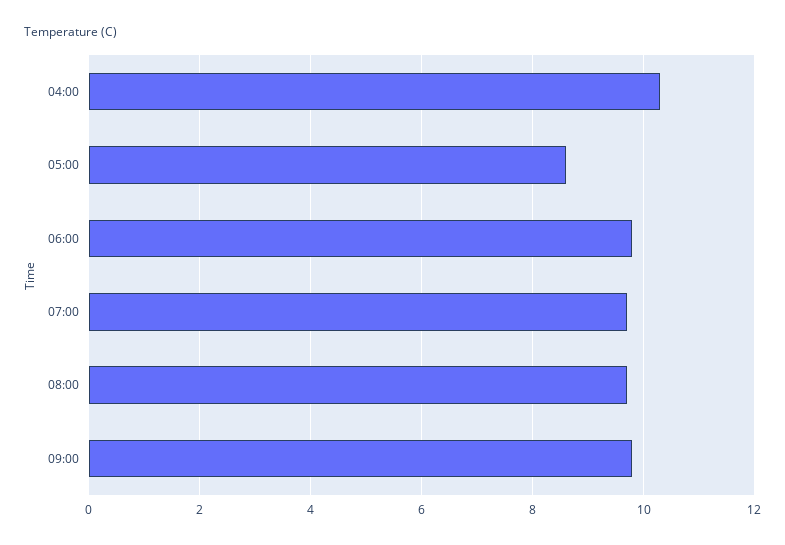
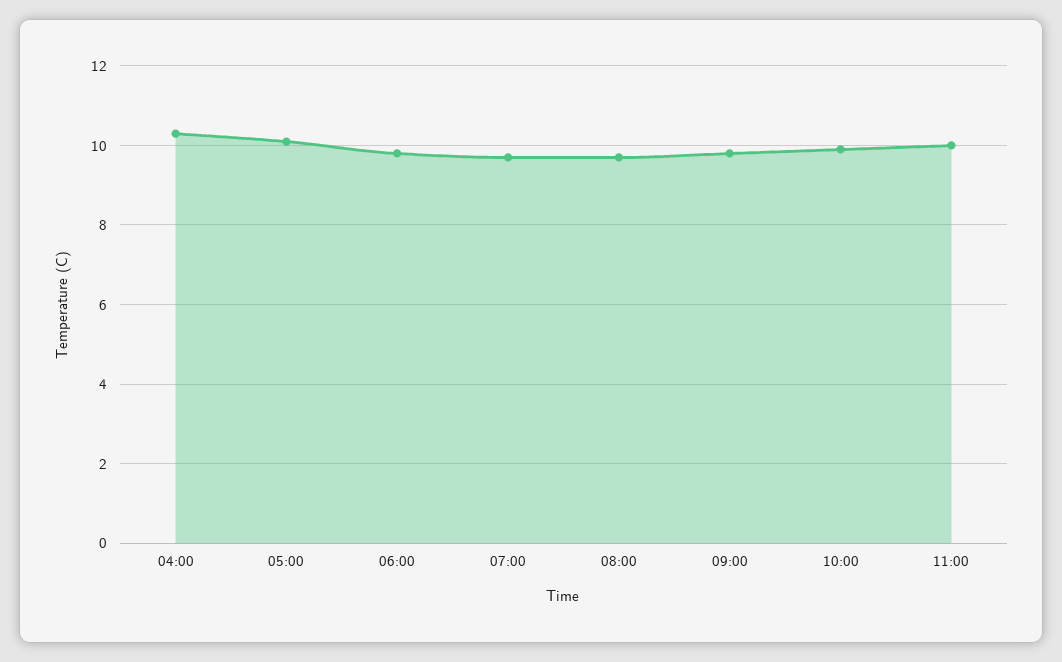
05:00: 8.5 -> 10
10:00: none -> 10
11:00: none -> 10

